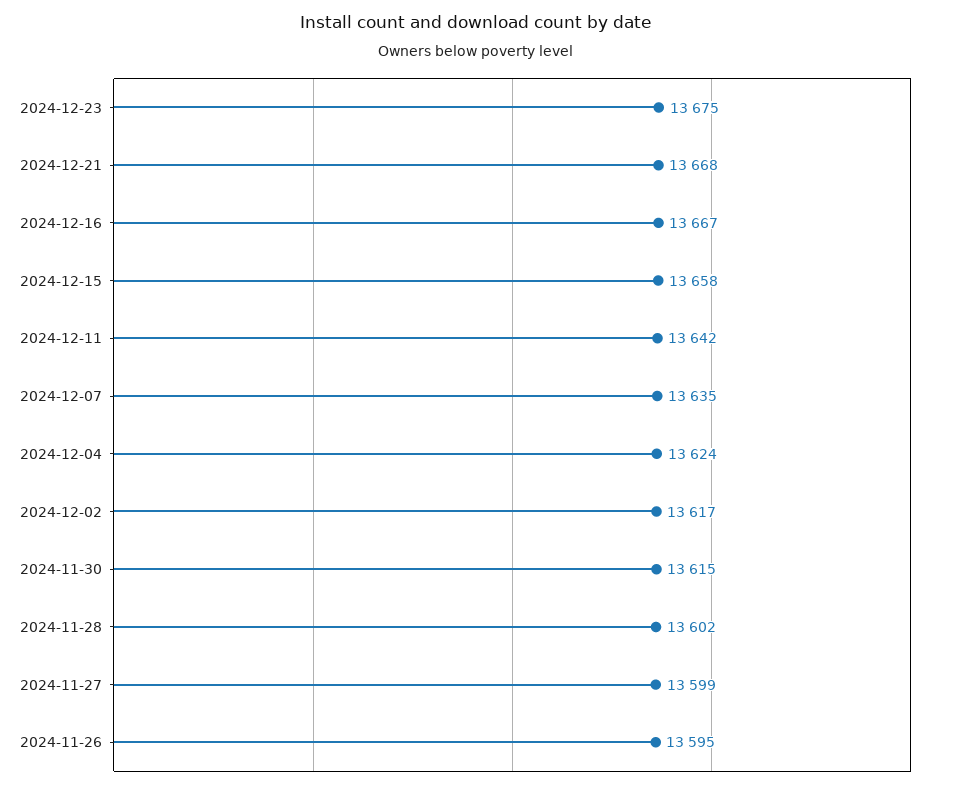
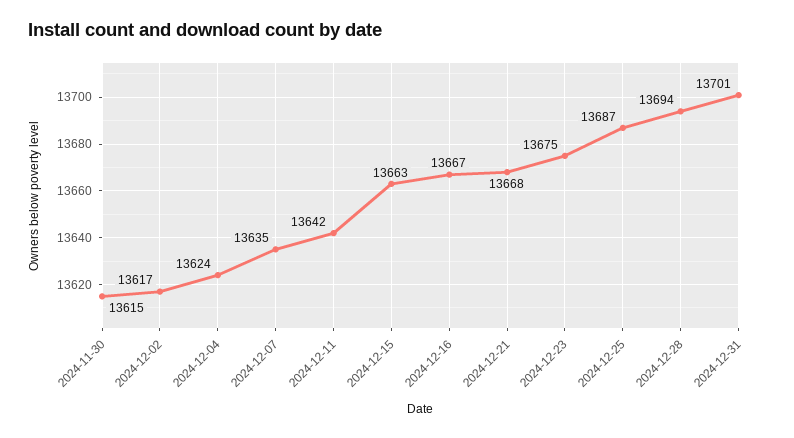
2024-12-15: 13658 -> 13663
2024-11-28: 13602 -> none
2024-11-27: 13599 -> none
2024-11-26: 13595 -> none
2024-12-25: none -> 13687
2024-12-28: none -> 13694
2024-12-31: none -> 13701

